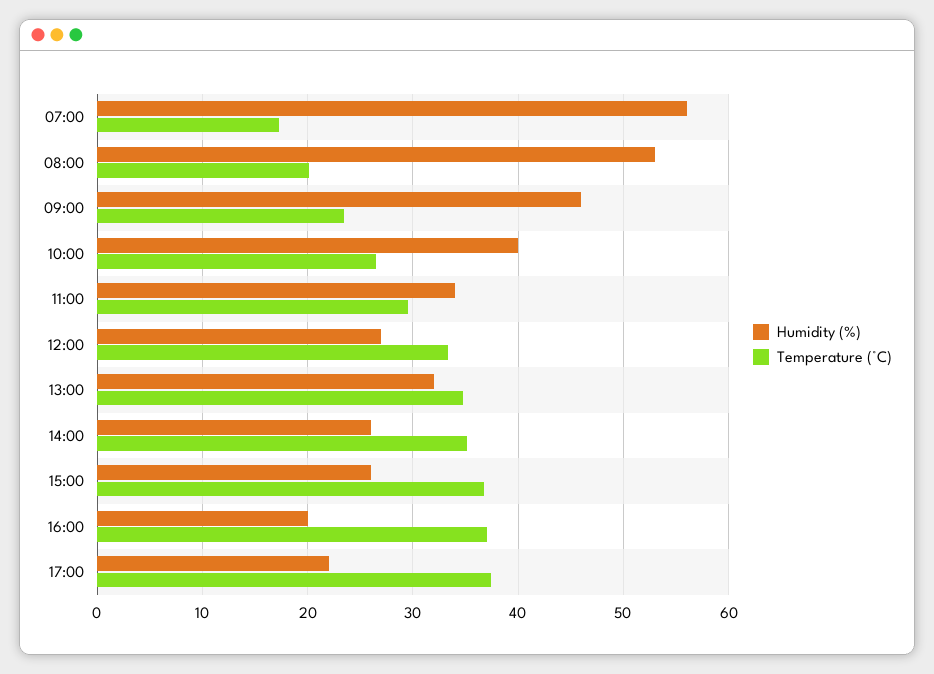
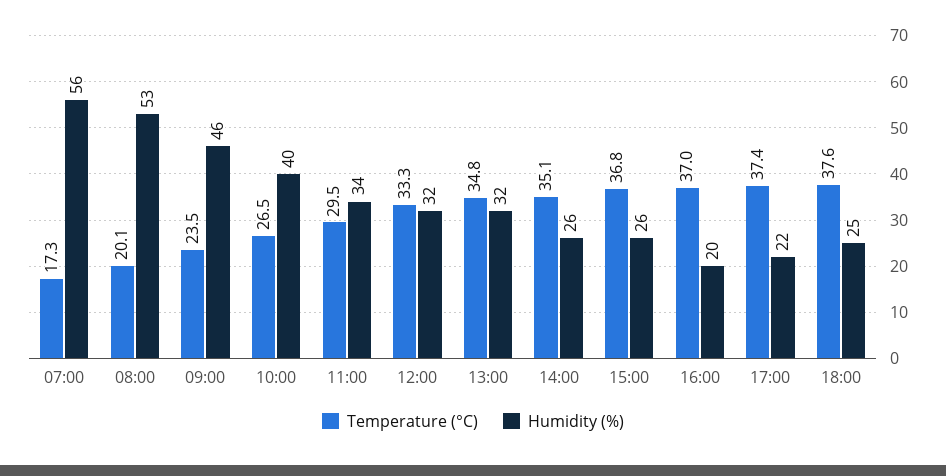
Humidity (%), 12:00: 27 -> 32
Temperature (°C), 18:00: none -> 37.6
Humidity (%), 18:00: none -> 25

